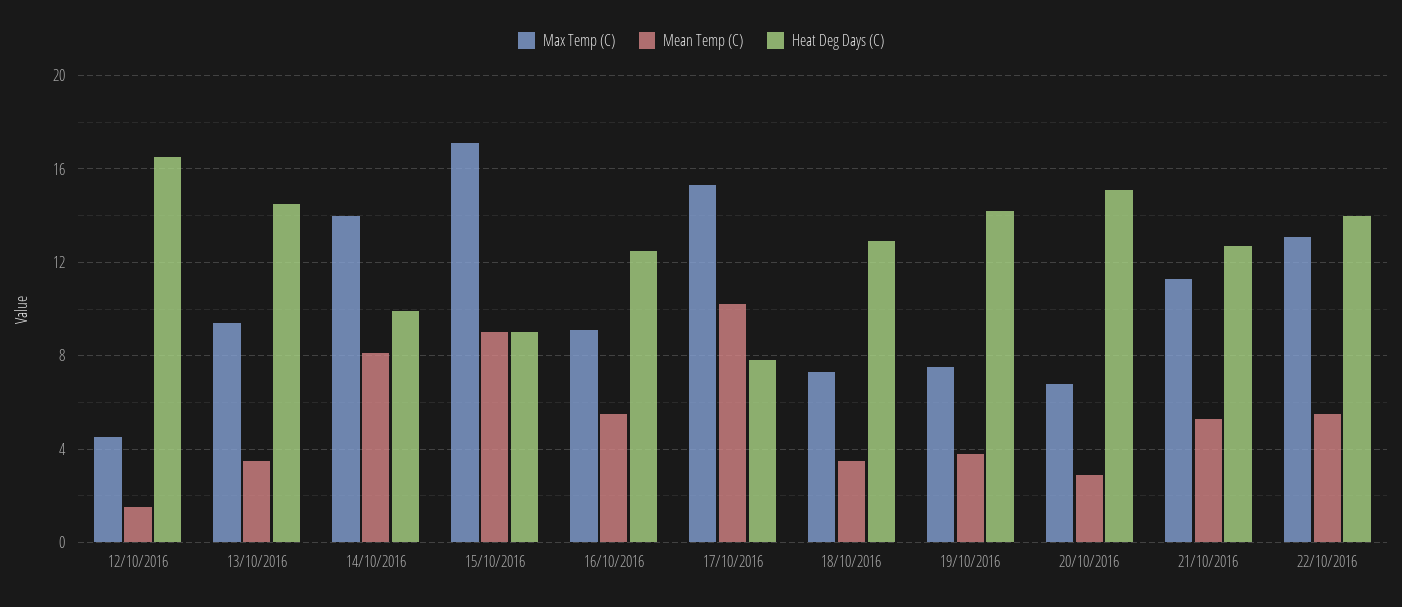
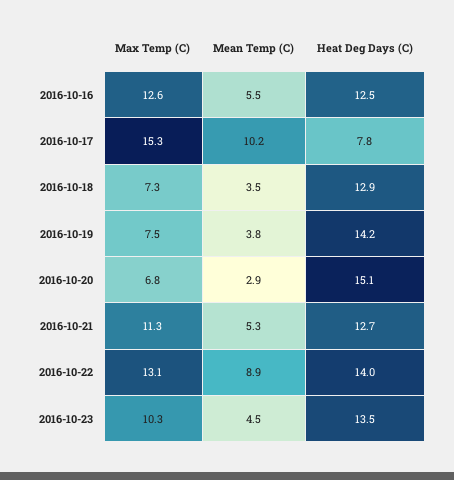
Max Temp (C), 12/10/2016: 4.5 -> none
Mean Temp (C), 12/10/2016: 1.5 -> none
Heat Deg Days (C), 12/10/2016: 16.5 -> none
Max Temp (C), 13/10/2016: 9.5 -> none
Mean Temp (C), 13/10/2016: 3.5 -> none
Heat Deg Days (C), 13/10/2016: 14.5 -> none
Max Temp (C), 14/10/2016: 14 -> none
Mean Temp (C), 14/10/2016: 8 -> none
Heat Deg Days (C), 14/10/2016: 10 -> none
Max Temp (C), 15/10/2016: 17 -> none
Mean Temp (C), 15/10/2016: 9 -> none
Heat Deg Days (C), 15/10/2016: 9 -> none
Max Temp (C), 16/10/2016: 9 -> 12.6
Mean Temp (C), 22/10/2016: 5.5 -> 8.9
Max Temp (C), 2016-10-23: none -> 10.3
Mean Temp (C), 2016-10-23: none -> 4.5
Heat Deg Days (C), 2016-10-23: none -> 13.5

